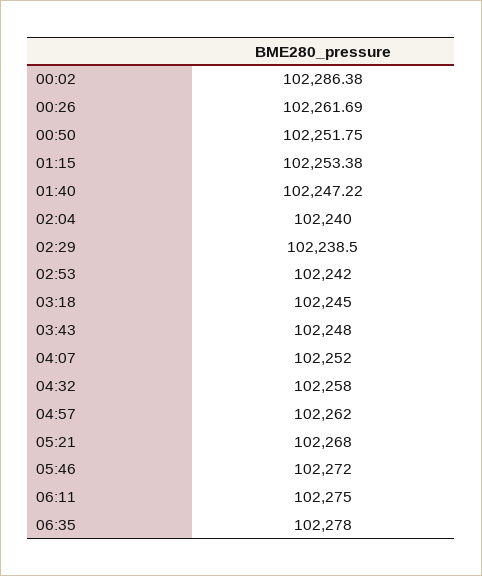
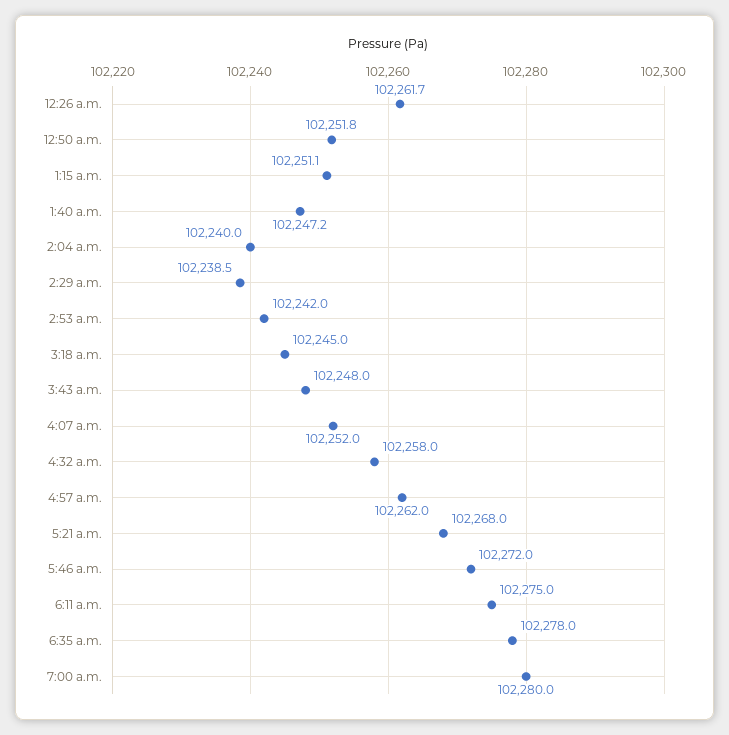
00:02: 102286.38 -> none
01:15: 102253.38 -> 102251.1
7:00 a.m.: none -> 102280

